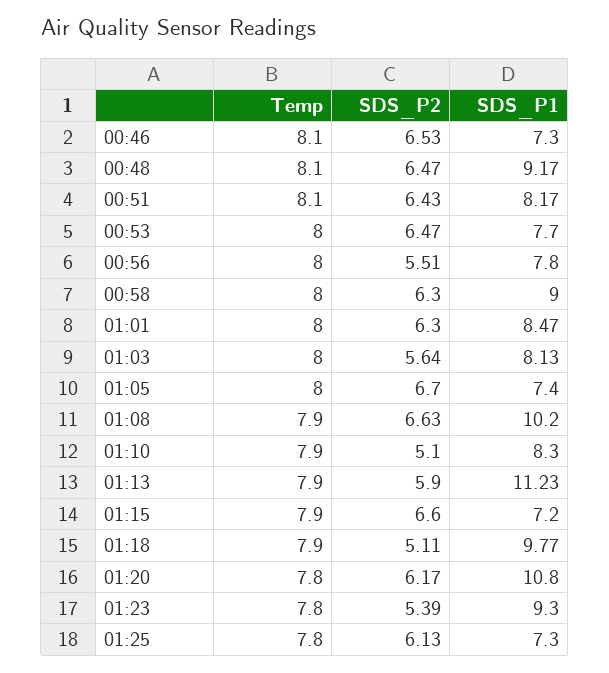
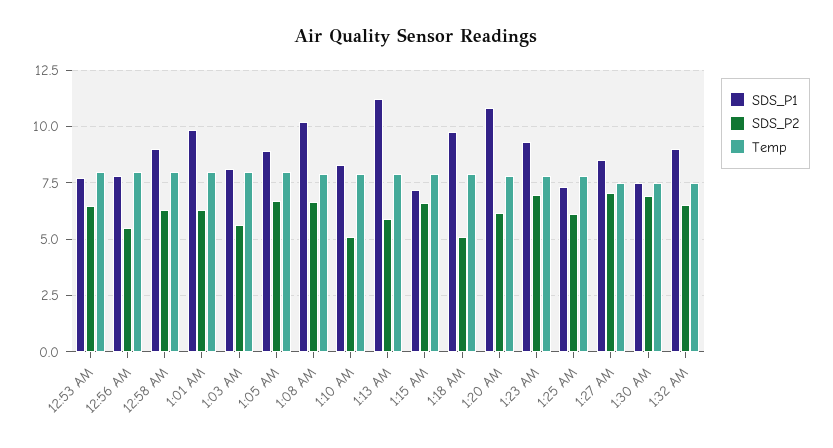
Temp, 00:46: 8.1 -> none
SDS_P2, 00:46: 6.53 -> none
SDS_P1, 00:46: 7.3 -> none
Temp, 00:48: 8.1 -> none
SDS_P2, 00:48: 6.47 -> none
SDS_P1, 00:48: 9.17 -> none
Temp, 00:51: 8.1 -> none
SDS_P2, 00:51: 6.43 -> none
SDS_P1, 00:51: 8.17 -> none
SDS_P1, 01:01: 8.47 -> 10
SDS_P1, 01:05: 7.4 -> 9
SDS_P2, 01:23: 5.39 -> 7
SDS_P1, 1:27 AM: none -> 8.5
SDS_P2, 1:27 AM: none -> 7
Temp, 1:27 AM: none -> 7.5
SDS_P1, 1:30 AM: none -> 7.5
SDS_P2, 1:30 AM: none -> 7
Temp, 1:30 AM: none -> 7.5
SDS_P1, 1:32 AM: none -> 9
SDS_P2, 1:32 AM: none -> 6.5
Temp, 1:32 AM: none -> 7.5

